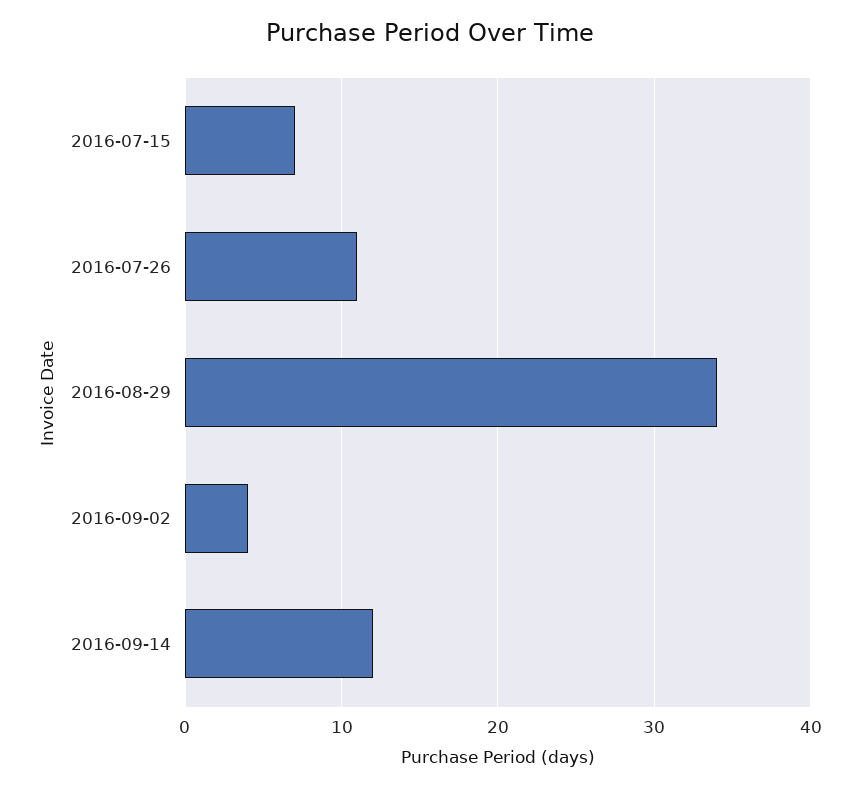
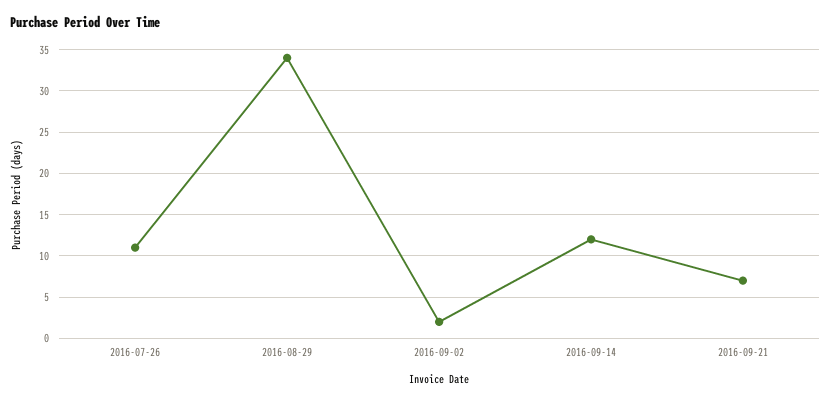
2016-07-15: 7 -> none
2016-09-02: 4 -> 2
2016-09-21: none -> 7

